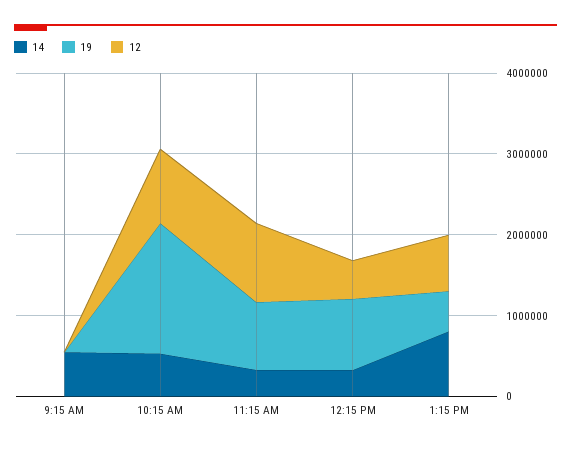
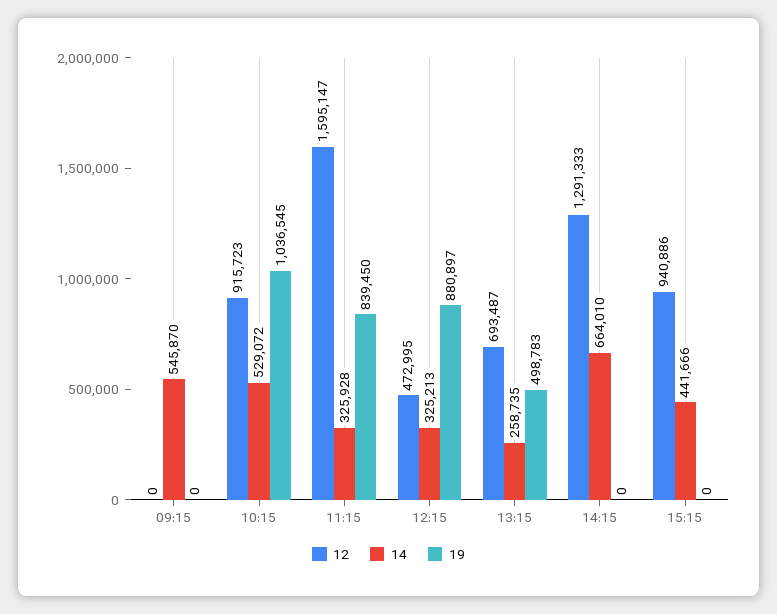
19, 10:15 AM: 1600000 -> 1036545
12, 11:15 AM: 1000000 -> 1595147
14, 1:15 PM: 800000 -> 258735
12, 14:15: none -> 1291333
14, 14:15: none -> 664010
19, 14:15: none -> 0
12, 15:15: none -> 940886
14, 15:15: none -> 441666
19, 15:15: none -> 0

